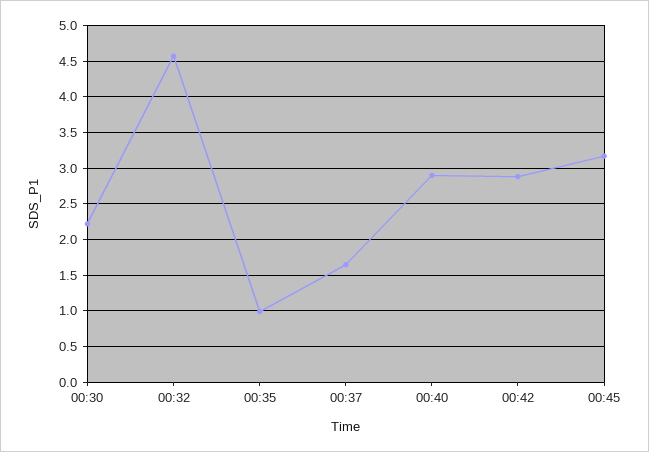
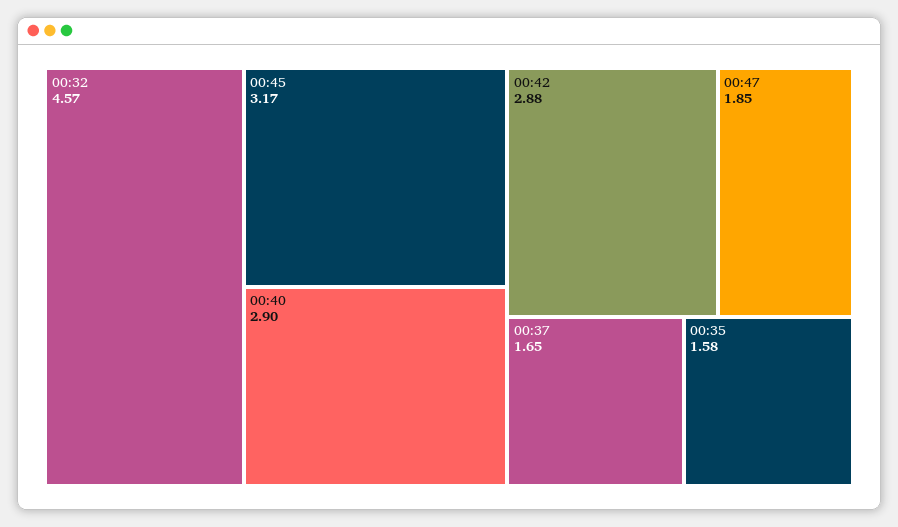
00:30: 2.2 -> none
00:35: 1 -> 1.58
00:47: none -> 1.85

